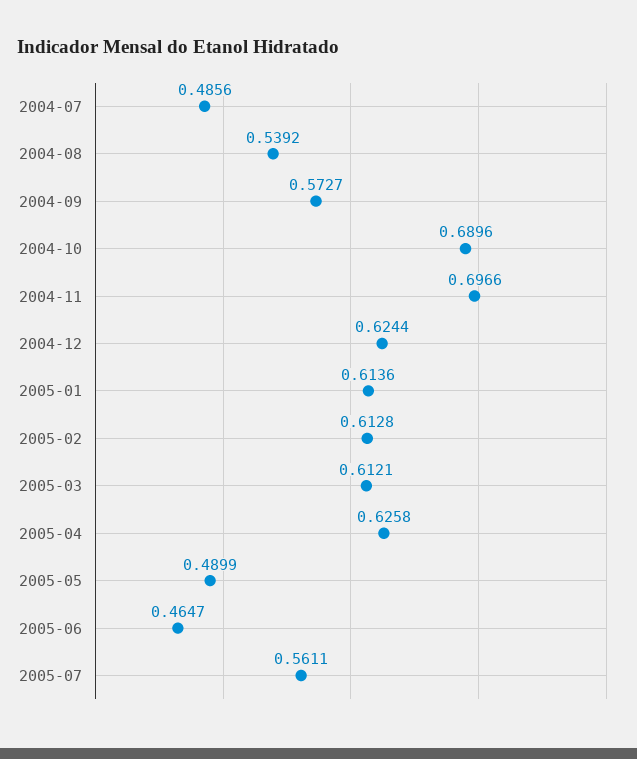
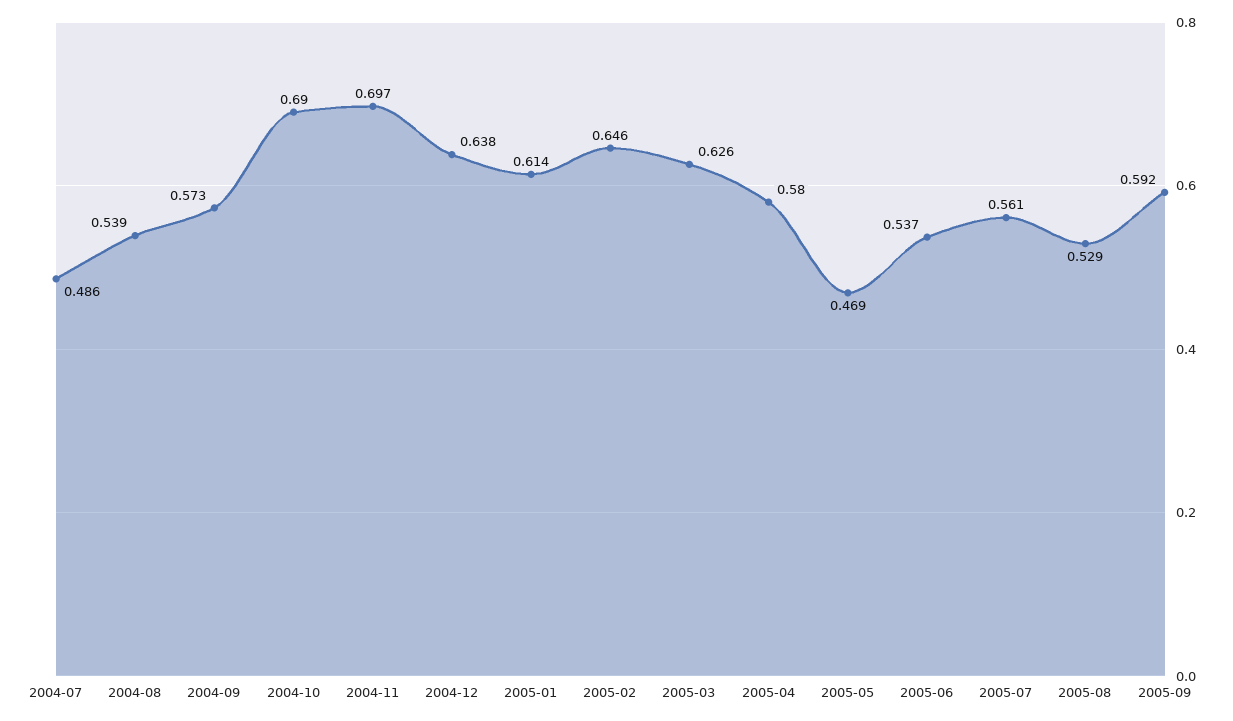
2004-12: 0.6244 -> 0.638
2005-02: 0.6128 -> 0.646
2005-03: 0.6121 -> 0.626
2005-04: 0.6258 -> 0.58
2005-05: 0.4899 -> 0.469
2005-06: 0.4647 -> 0.537
2005-08: none -> 0.529
2005-09: none -> 0.592

